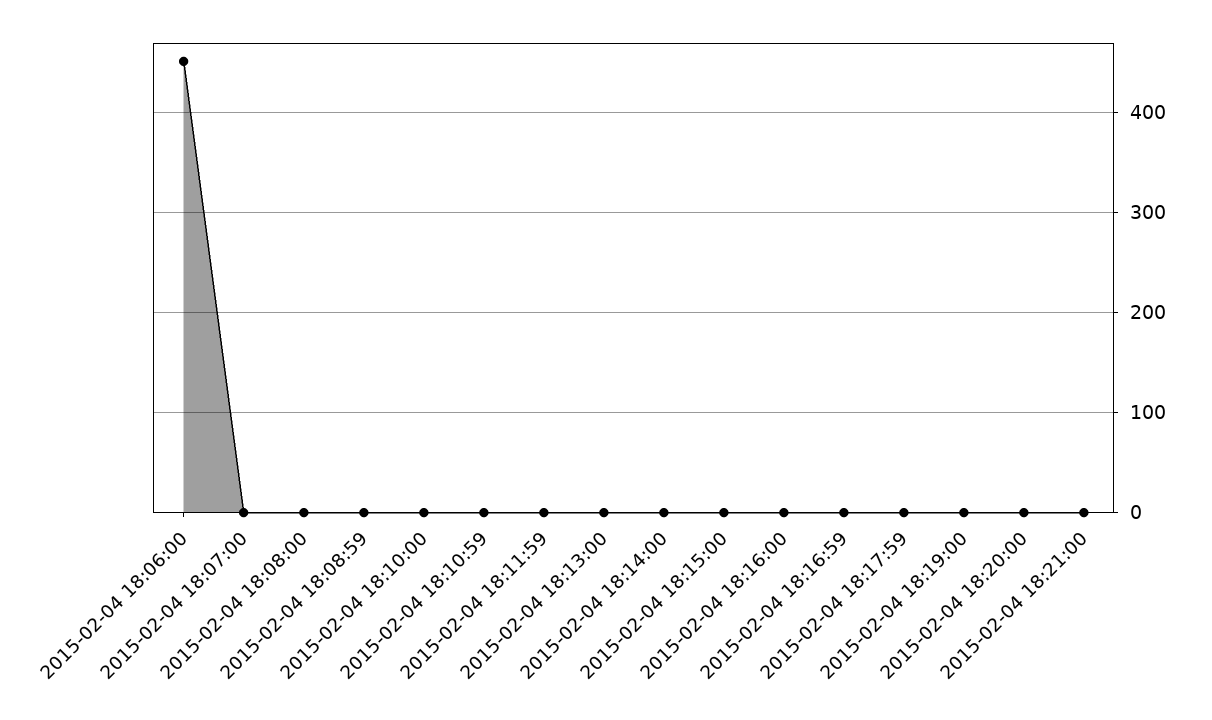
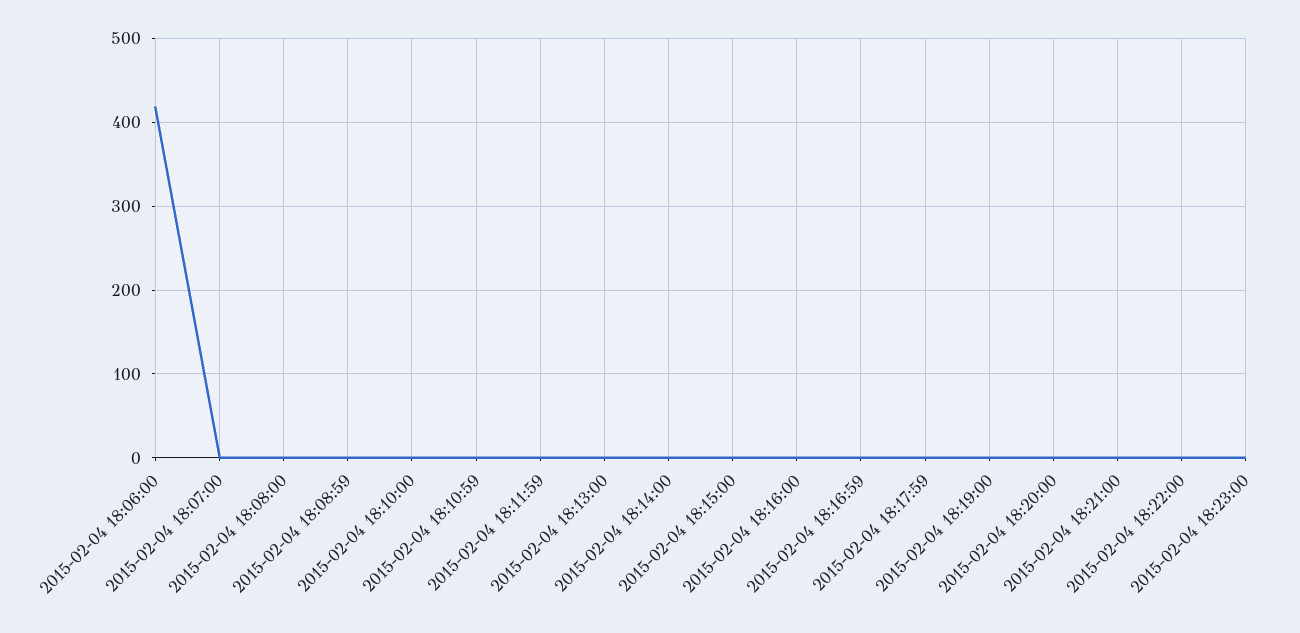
2015-02-04 18:06:00: 450 -> 420
2015-02-04 18:22:00: none -> 0
2015-02-04 18:23:00: none -> 0

